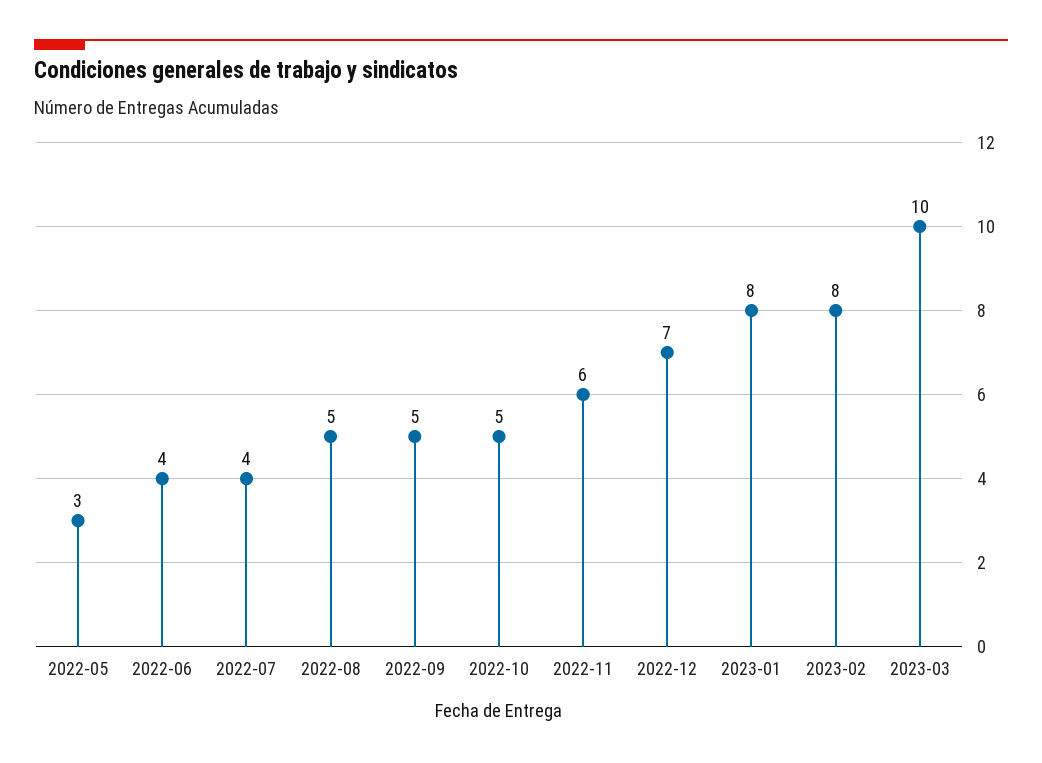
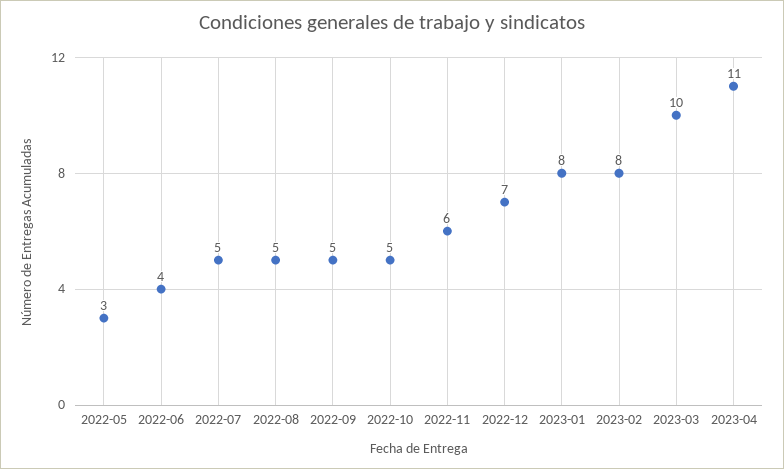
2022-07: 4 -> 5
2023-04: none -> 11

